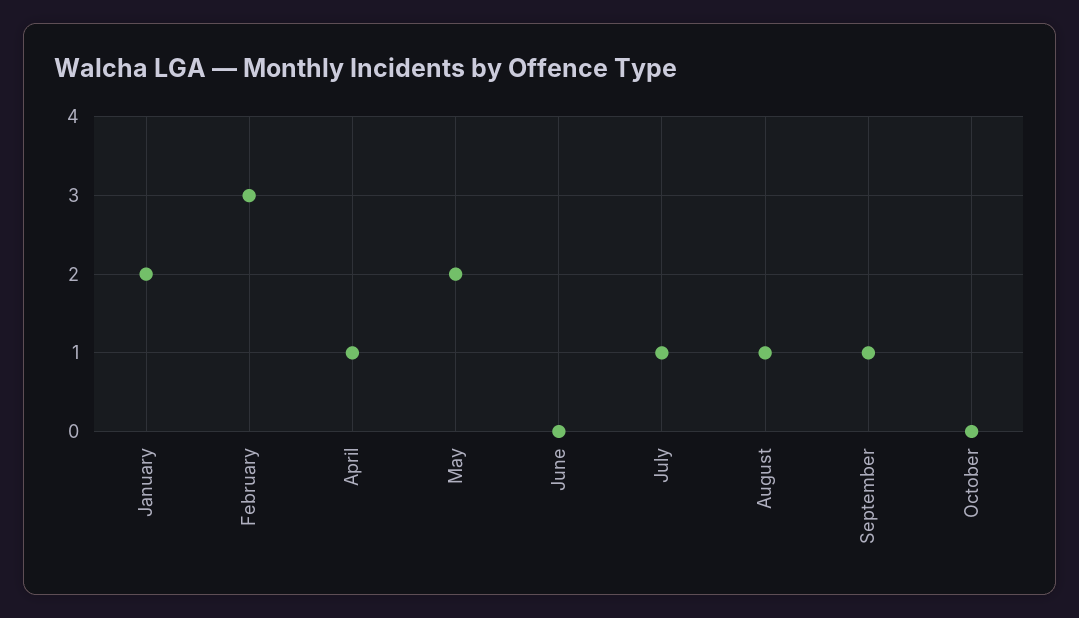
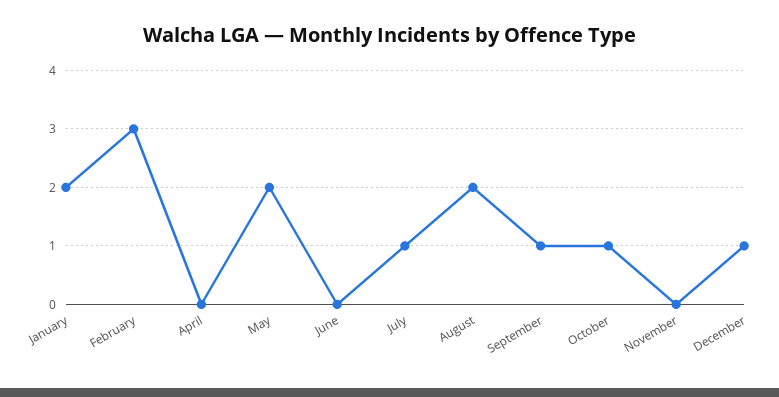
April: 1 -> 0
August: 1 -> 2
October: 0 -> 1
November: none -> 0
December: none -> 1

